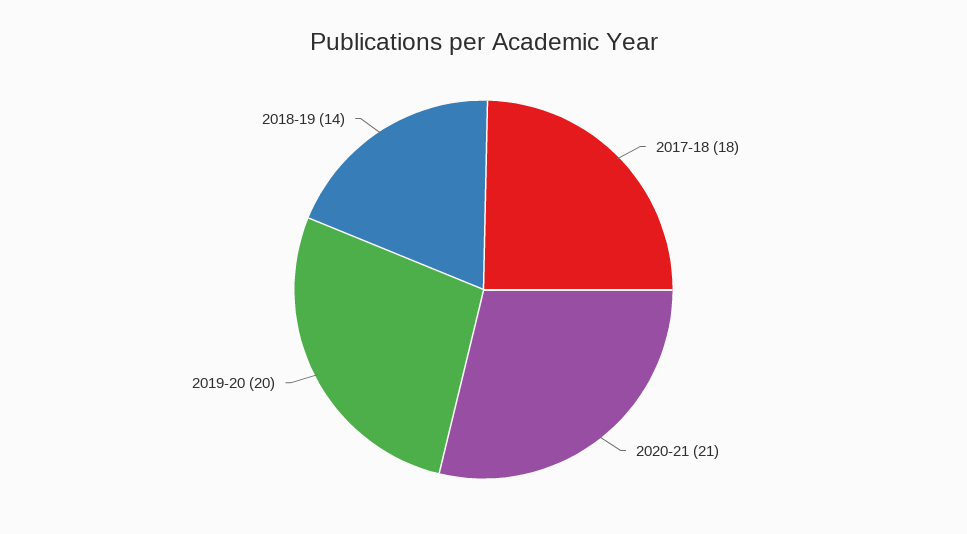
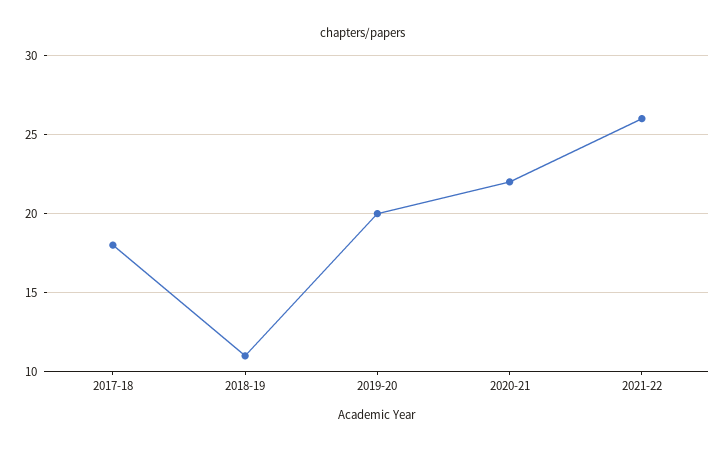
2020-21: 21 -> 22
2018-19: 14 -> 11
2021-22: none -> 26

